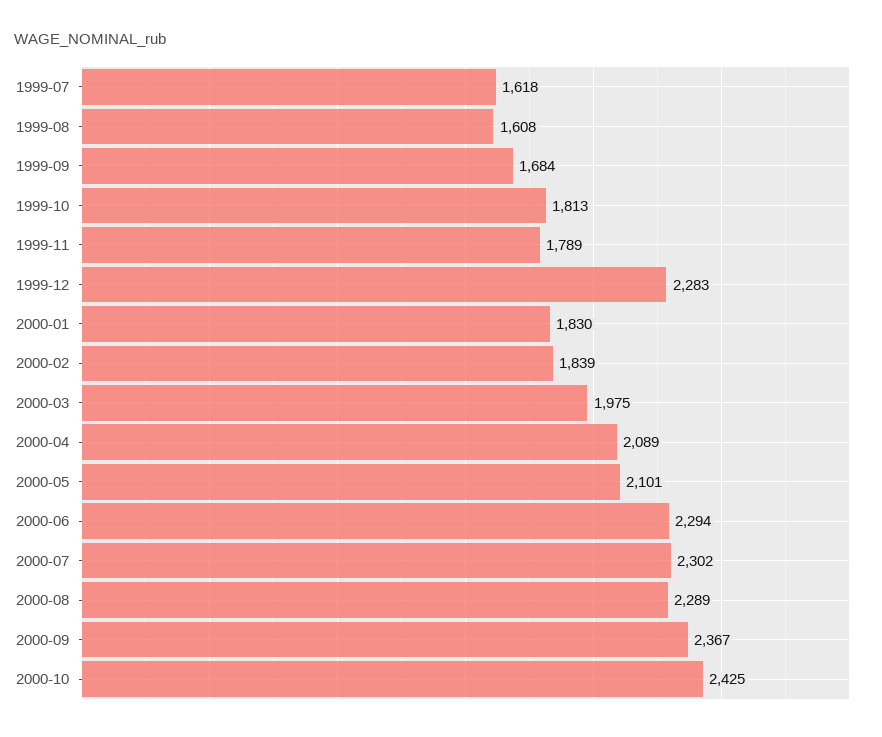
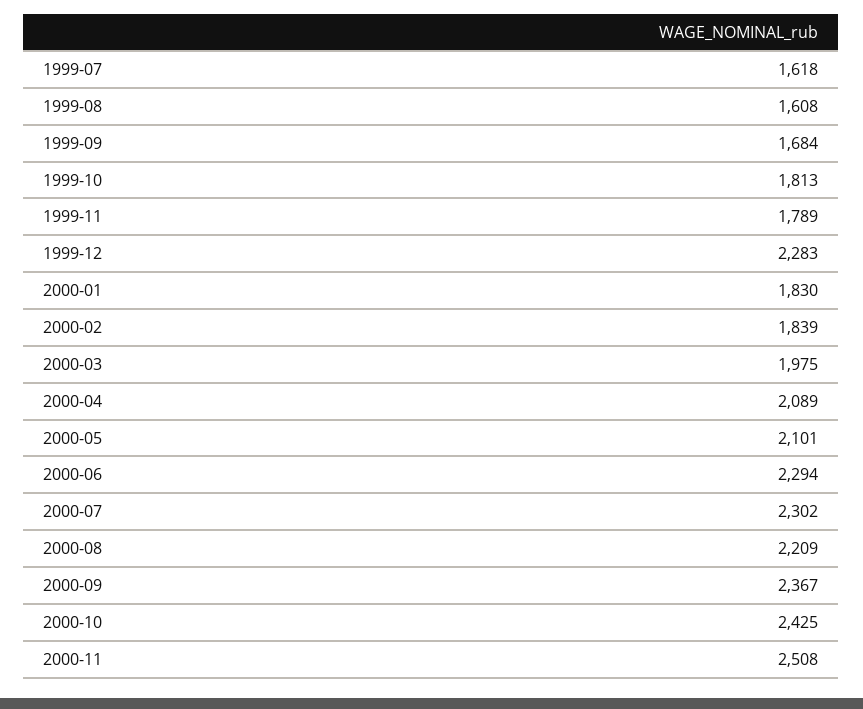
2000-08: 2289 -> 2209
2000-11: none -> 2508

